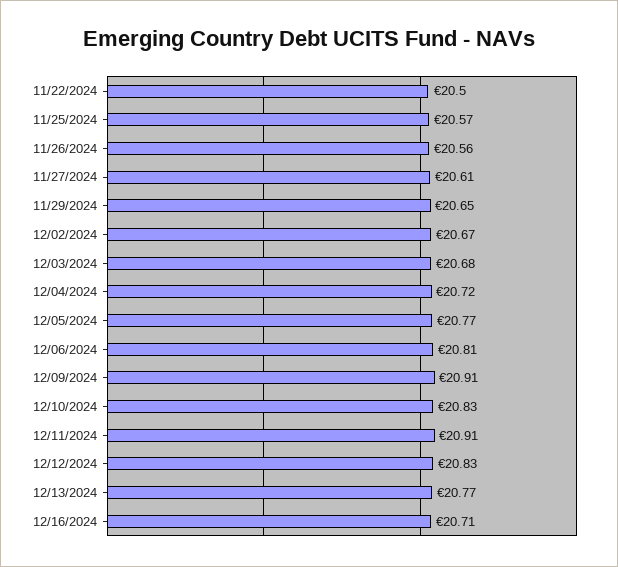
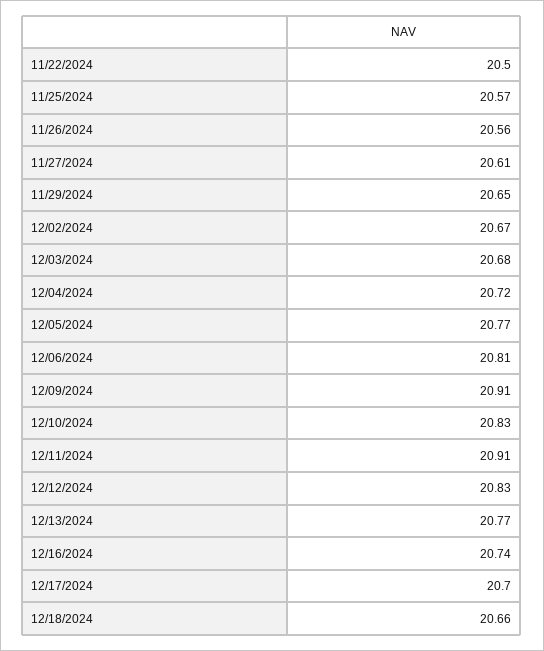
12/16/2024: 20.71 -> 20.74
12/17/2024: none -> 20.7
12/18/2024: none -> 20.66

